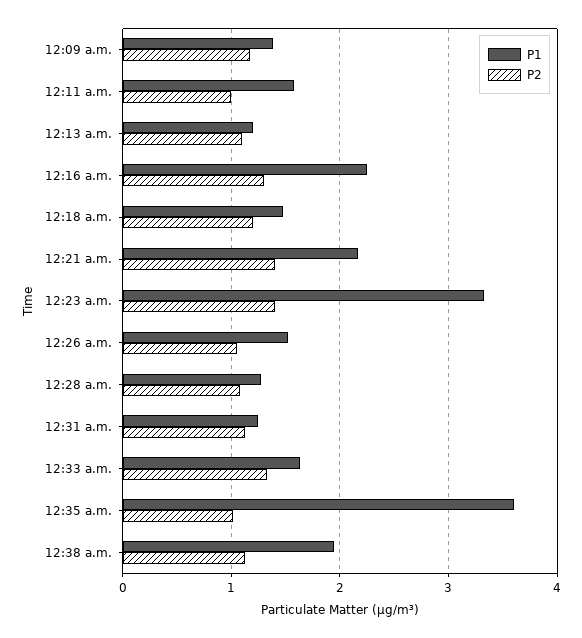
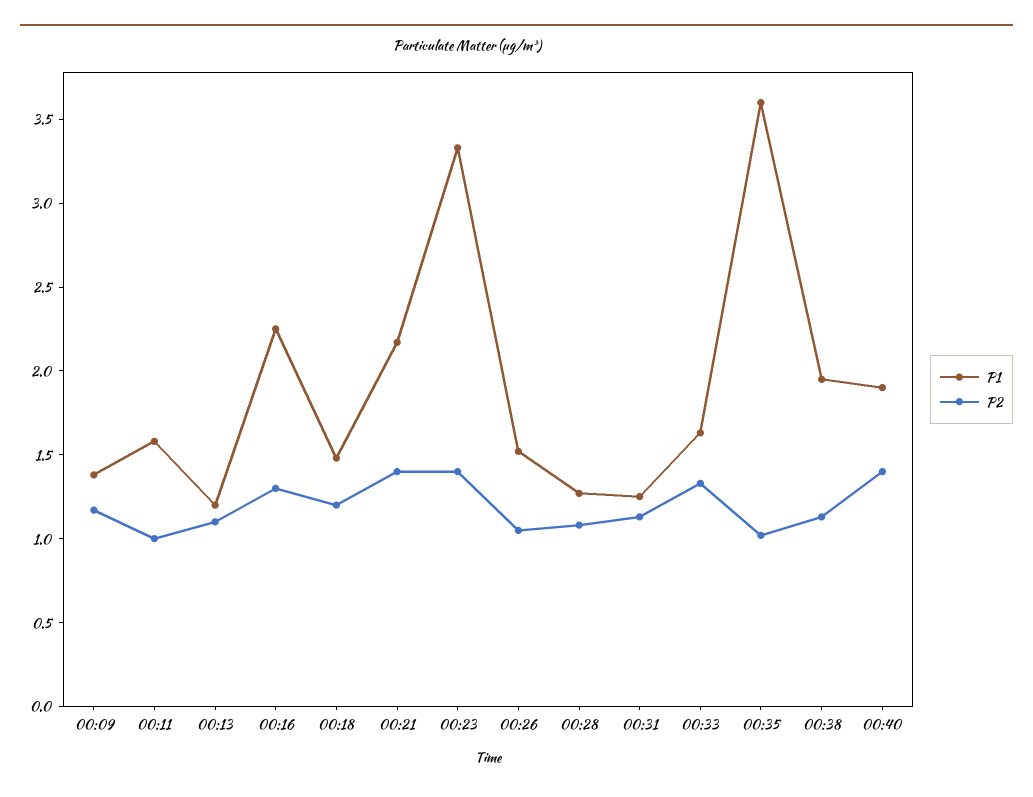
P1, 00:40: none -> 1.9
P2, 00:40: none -> 1.4

